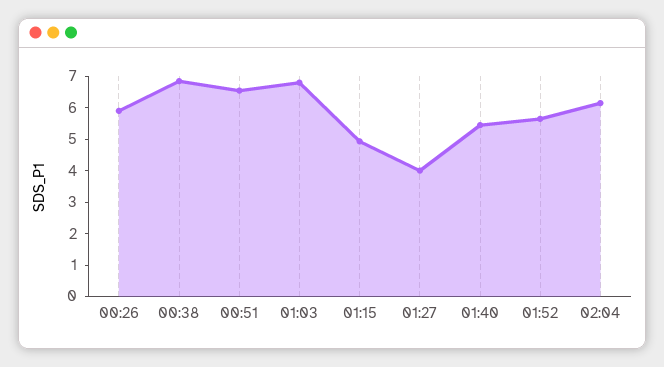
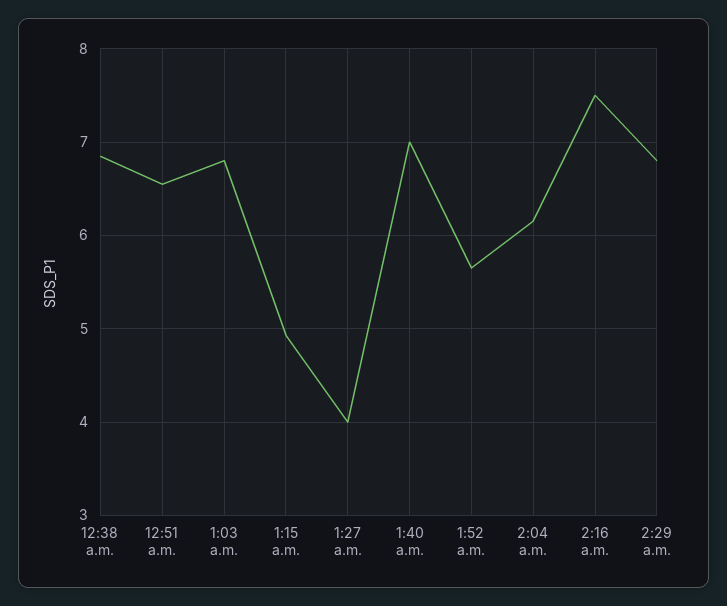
00:26: 6 -> none
01:40: 5.5 -> 7
2:16 a.m.: none -> 7.5
2:29 a.m.: none -> 6.8

